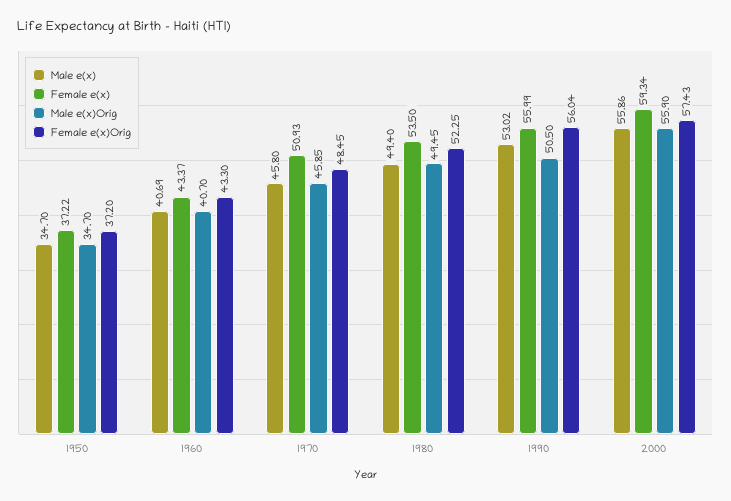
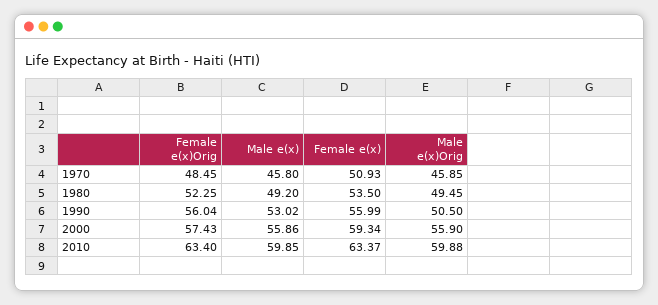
Male e(x), 1950: 34.7 -> none
Female e(x), 1950: 37.22 -> none
Male e(x)Orig, 1950: 34.7 -> none
Female e(x)Orig, 1950: 37.2 -> none
Male e(x), 1960: 40.69 -> none
Female e(x), 1960: 43.37 -> none
Male e(x)Orig, 1960: 40.7 -> none
Female e(x)Orig, 1960: 43.3 -> none
Male e(x), 1980: 49.4 -> 49.2
Female e(x)Orig, 2010: none -> 63.4
Male e(x), 2010: none -> 59.85
Female e(x), 2010: none -> 63.37
Male e(x)Orig, 2010: none -> 59.88

